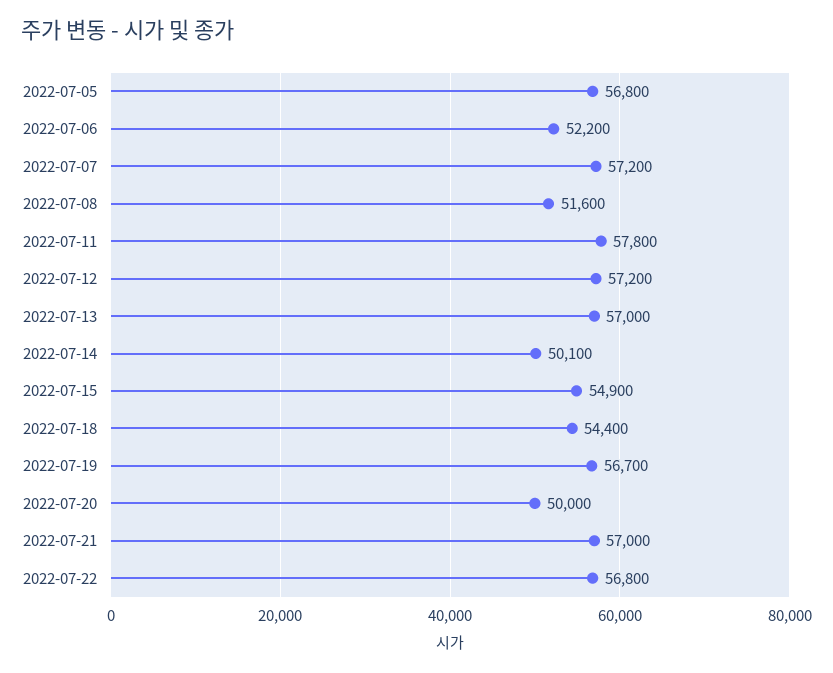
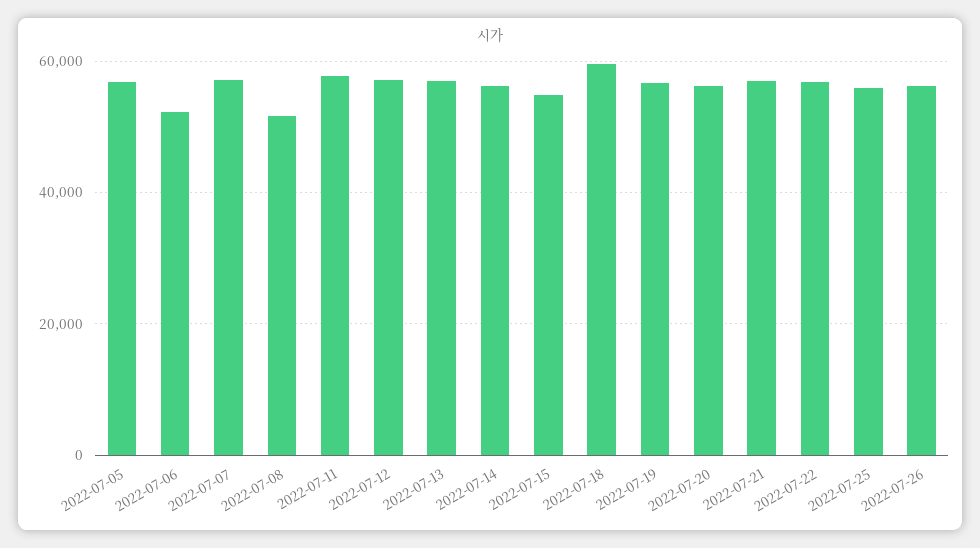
2022-07-14: 50100 -> 56000
2022-07-18: 54400 -> 60000
2022-07-20: 50000 -> 56000
2022-07-25: none -> 56000
2022-07-26: none -> 56000

